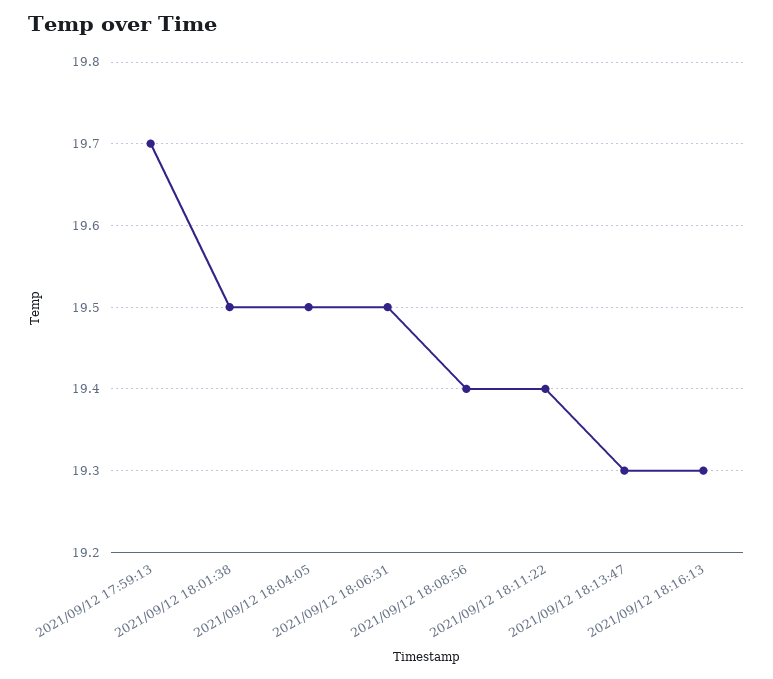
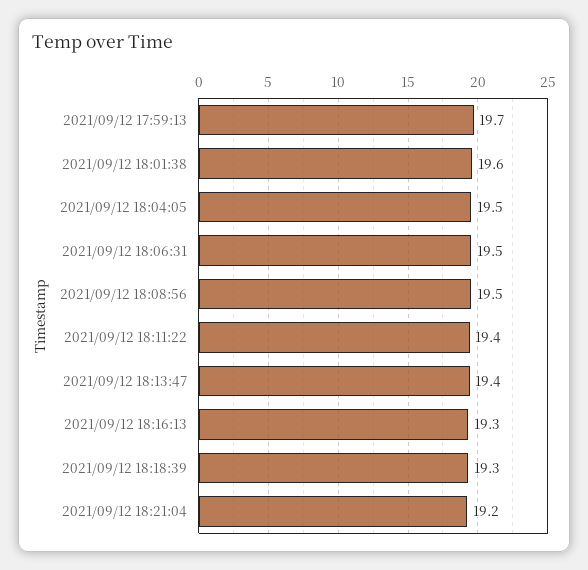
2021/09/12 18:01:38: 19.5 -> 19.6
2021/09/12 18:08:56: 19.4 -> 19.5
2021/09/12 18:13:47: 19.3 -> 19.4
2021/09/12 18:18:39: none -> 19.3
2021/09/12 18:21:04: none -> 19.2

